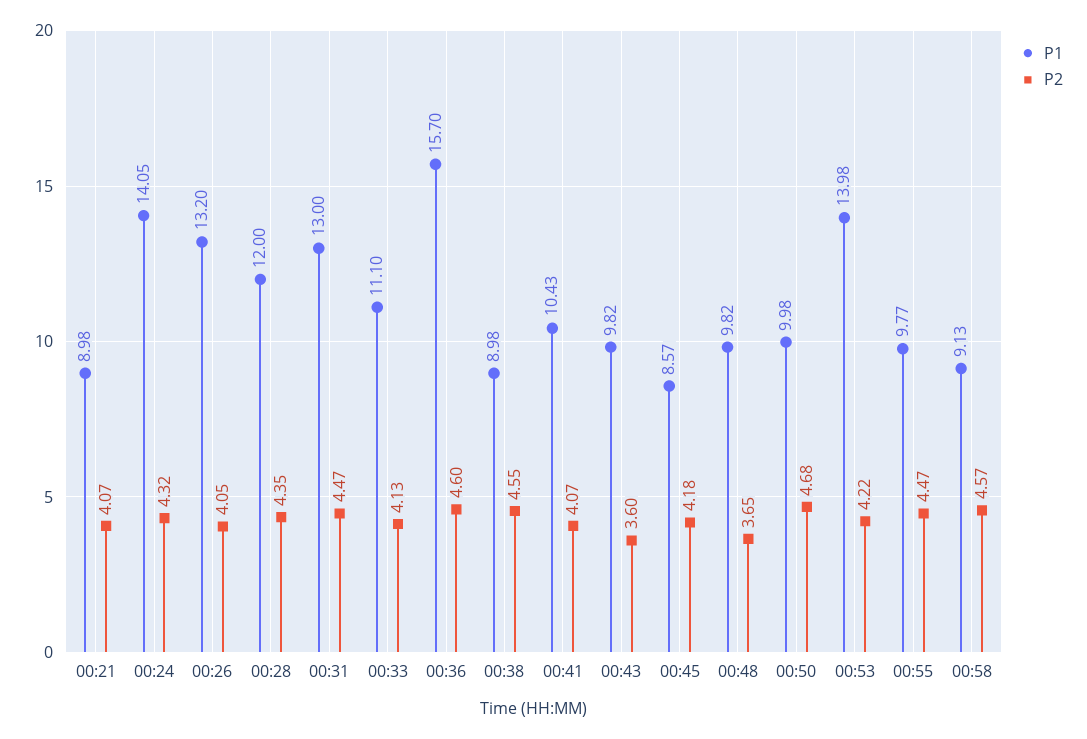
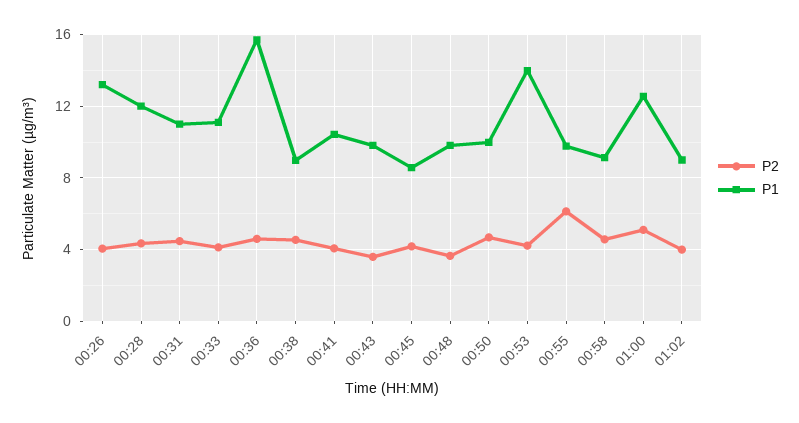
P1, 00:21: 8.98 -> none
P2, 00:21: 4.07 -> none
P1, 00:24: 14.05 -> none
P2, 00:24: 4.32 -> none
P1, 00:31: 13 -> 11
P2, 00:55: 4.47 -> 6
P2, 01:00: none -> 5
P1, 01:00: none -> 12.5
P2, 01:02: none -> 4
P1, 01:02: none -> 9

